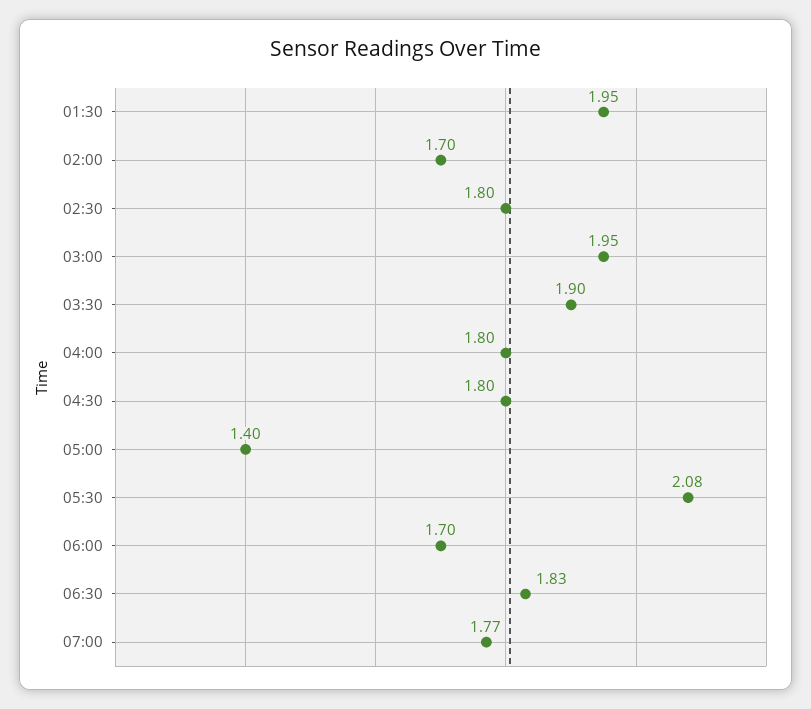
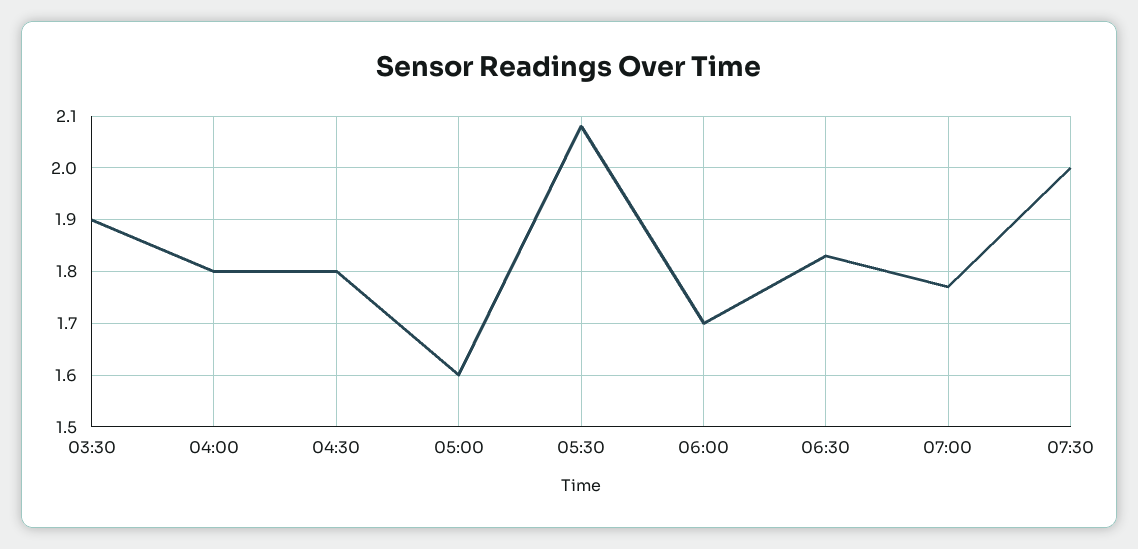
01:30: 1.95 -> none
02:00: 1.7 -> none
02:30: 1.8 -> none
03:00: 1.95 -> none
05:00: 1.4 -> 1.6
07:30: none -> 2

